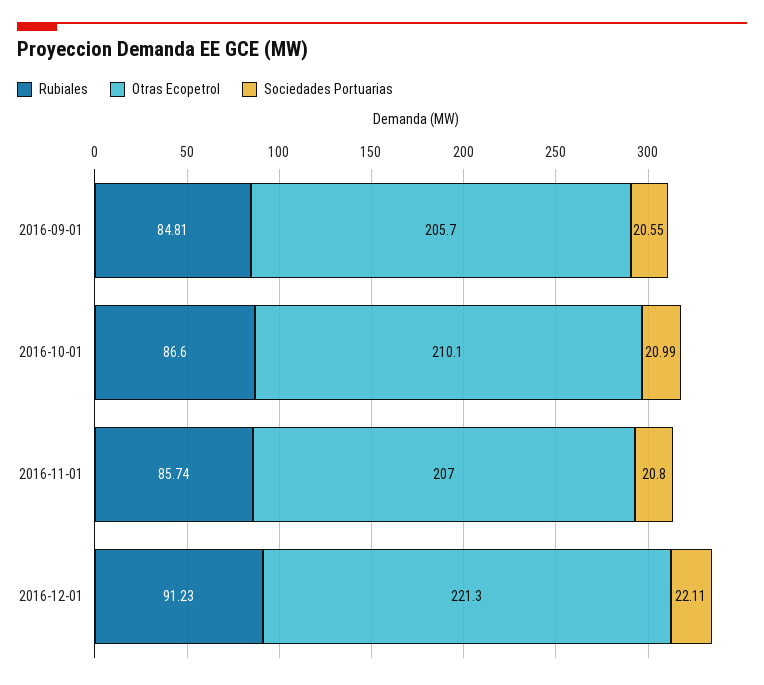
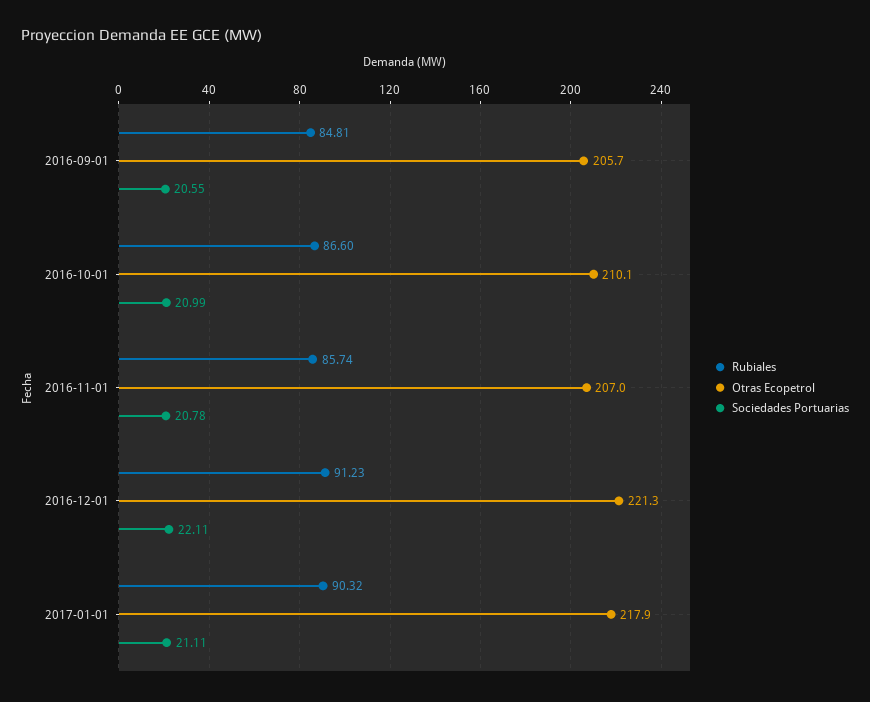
Sociedades Portuarias, 2016-11-01: 20.8 -> 20.78
Rubiales, 2017-01-01: none -> 90.32
Otras Ecopetrol, 2017-01-01: none -> 217.9
Sociedades Portuarias, 2017-01-01: none -> 21.11

